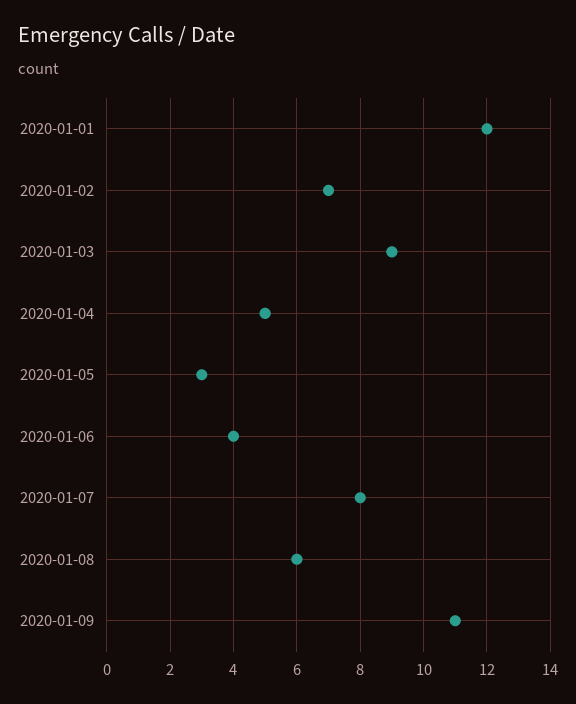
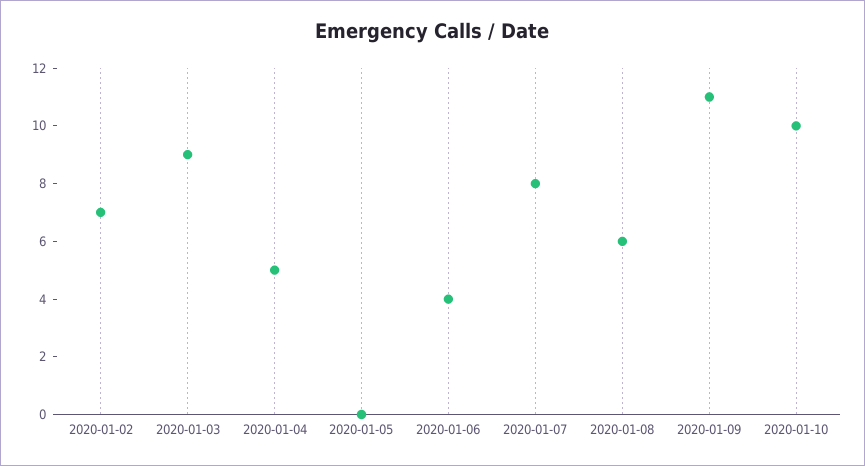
2020-01-01: 12 -> none
2020-01-05: 3 -> 0
2020-01-10: none -> 10

